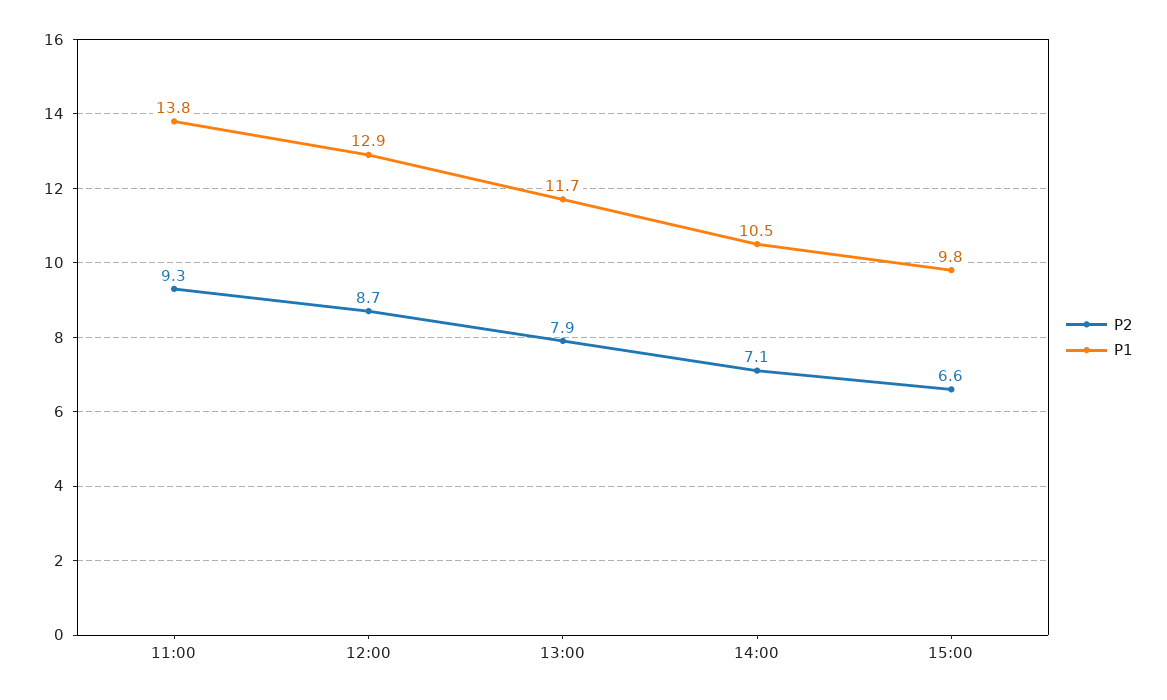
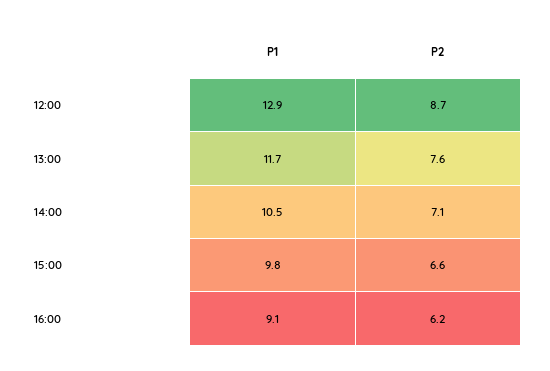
P2, 11:00: 9.3 -> none
P1, 11:00: 13.8 -> none
P2, 13:00: 7.9 -> 7.6
P1, 16:00: none -> 9.1
P2, 16:00: none -> 6.2

